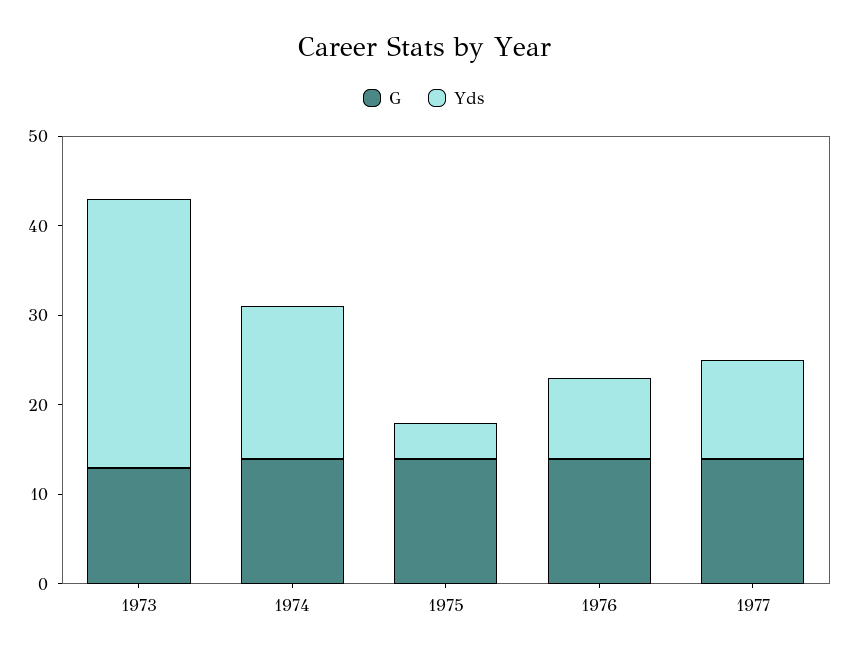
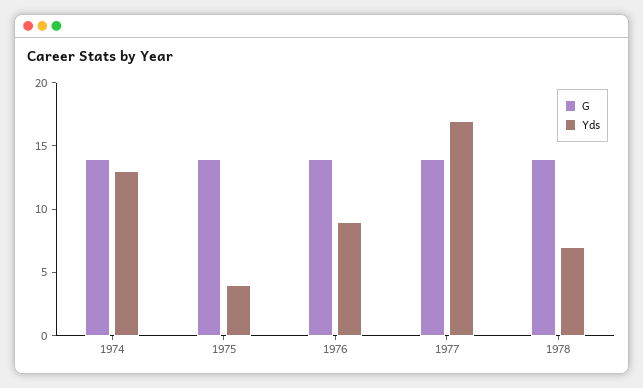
G, 1973: 13 -> none
Yds, 1973: 30 -> none
Yds, 1974: 17 -> 13
Yds, 1977: 11 -> 17
G, 1978: none -> 14
Yds, 1978: none -> 7

